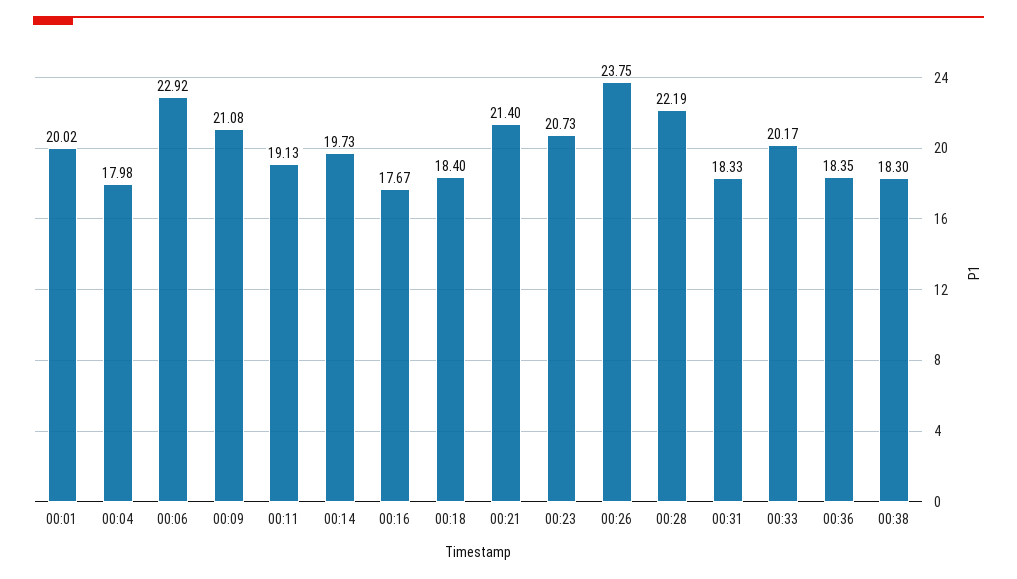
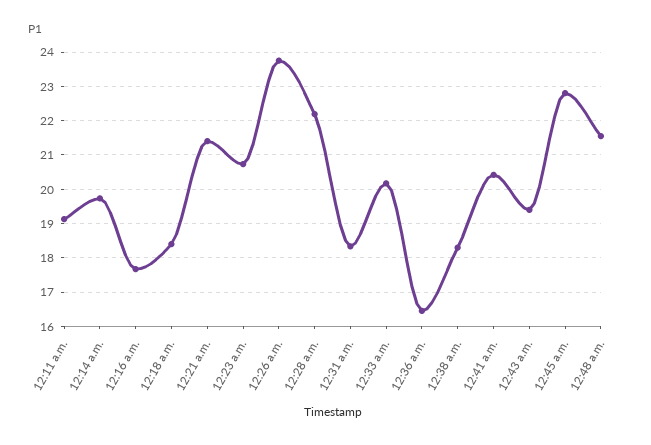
00:01: 20.02 -> none
00:04: 17.98 -> none
00:06: 22.92 -> none
00:09: 21.08 -> none
00:36: 18.35 -> 16.4
12:41 a.m.: none -> 20.4
12:43 a.m.: none -> 19.4
12:45 a.m.: none -> 22.8
12:48 a.m.: none -> 21.6

